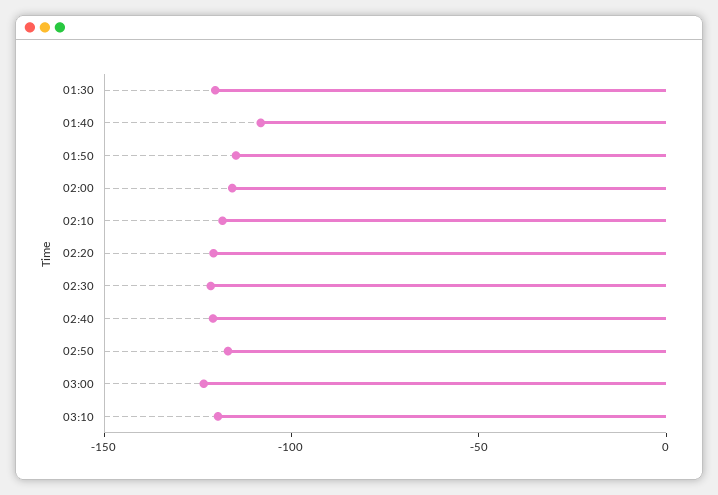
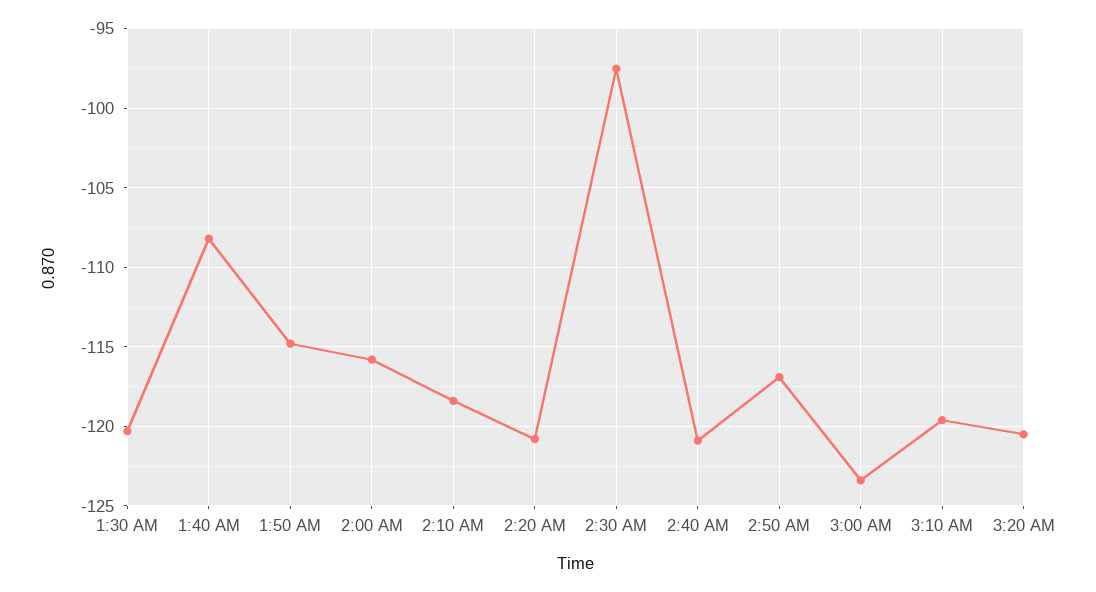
02:30: -120 -> -97.5
3:20 AM: none -> -120.5

